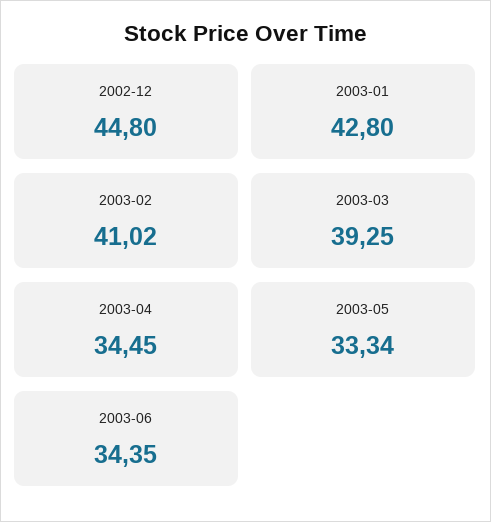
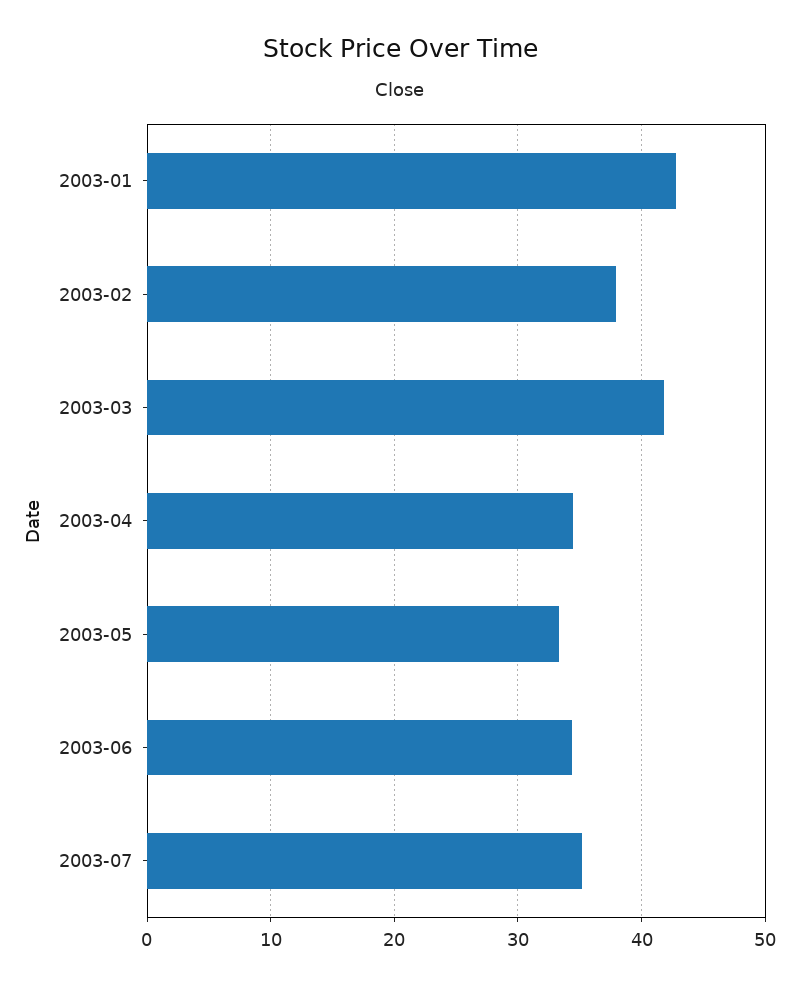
2002-12: 44.8 -> none
2003-02: 41.02 -> 38
2003-03: 39.25 -> 42
2003-07: none -> 35

